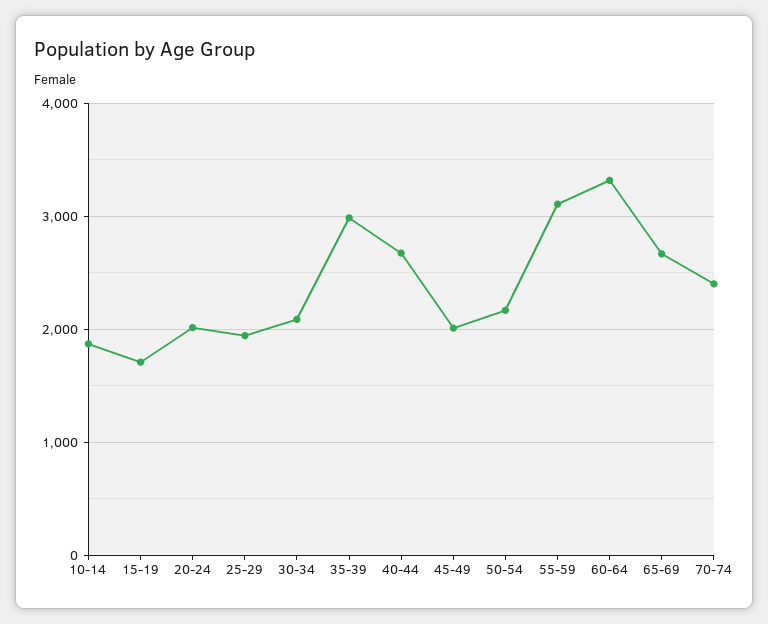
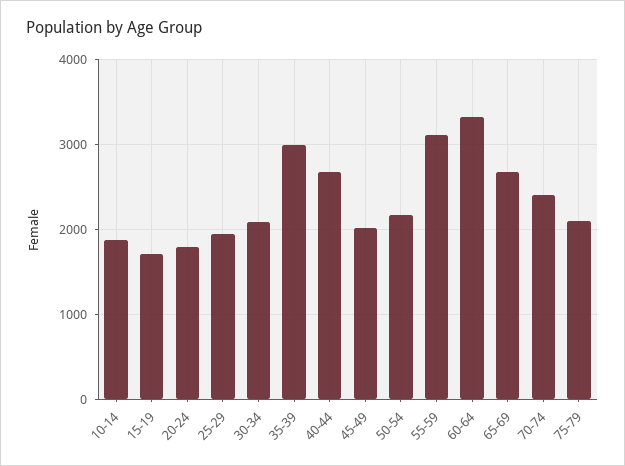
20-24: 2000 -> 1800
75-79: none -> 2100

